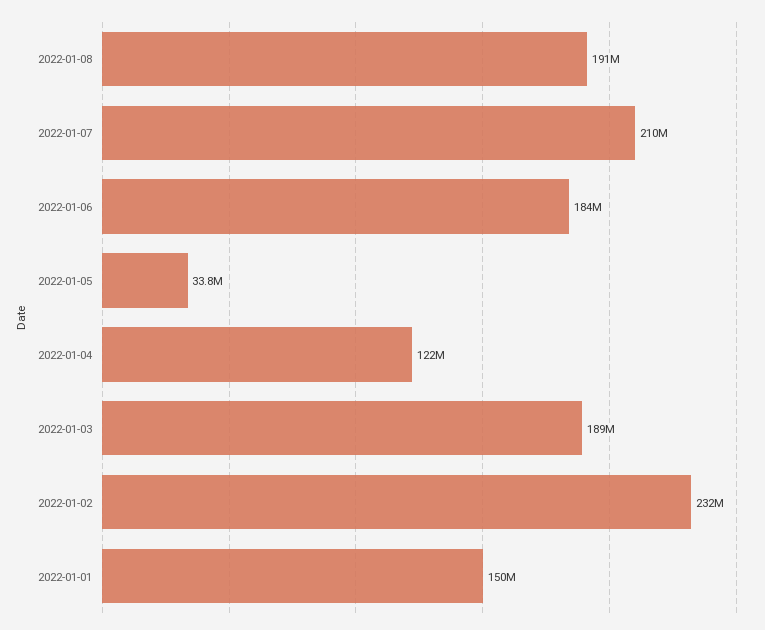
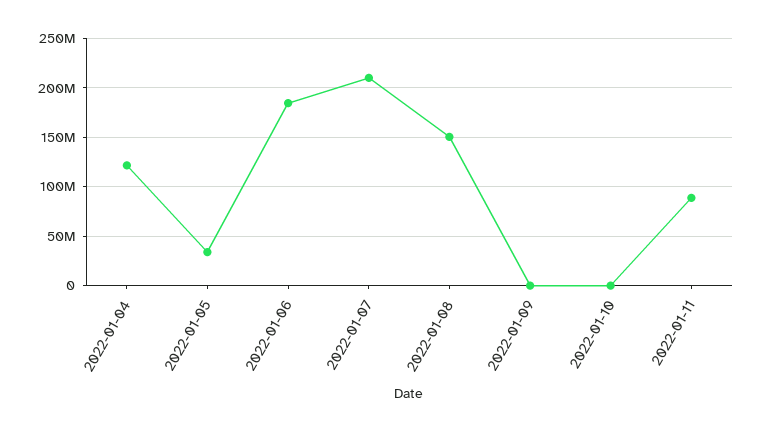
2022-01-08: 191000000 -> 150000000
2022-01-03: 189000000 -> none
2022-01-02: 232000000 -> none
2022-01-01: 150000000 -> none
2022-01-09: none -> 0
2022-01-10: none -> 0
2022-01-11: none -> 90000000

